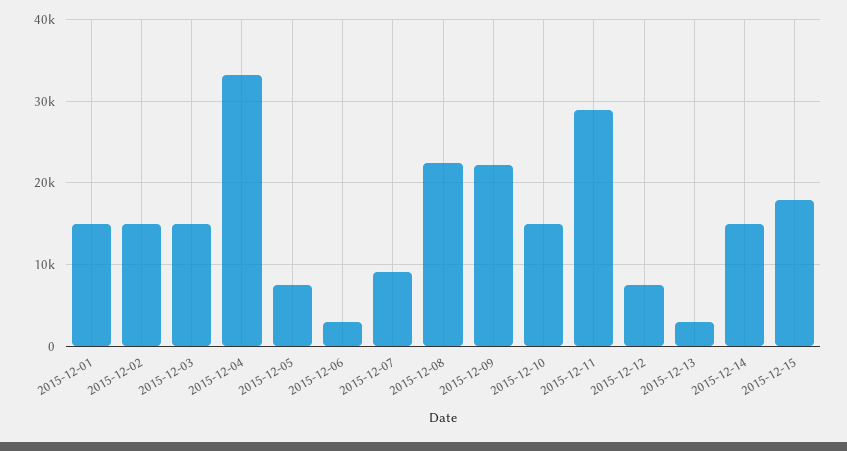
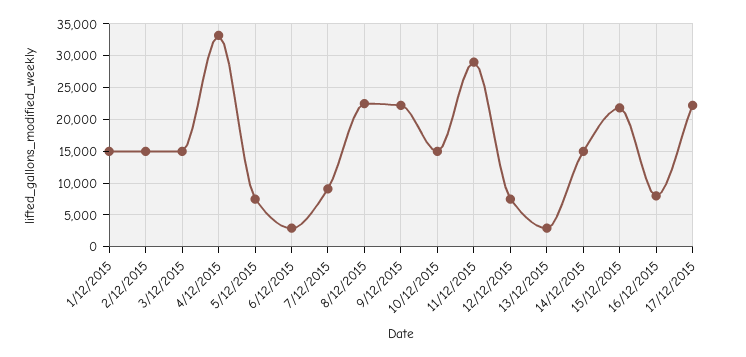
2015-12-15: 18000 -> 22000
16/12/2015: none -> 8000
17/12/2015: none -> 22000

